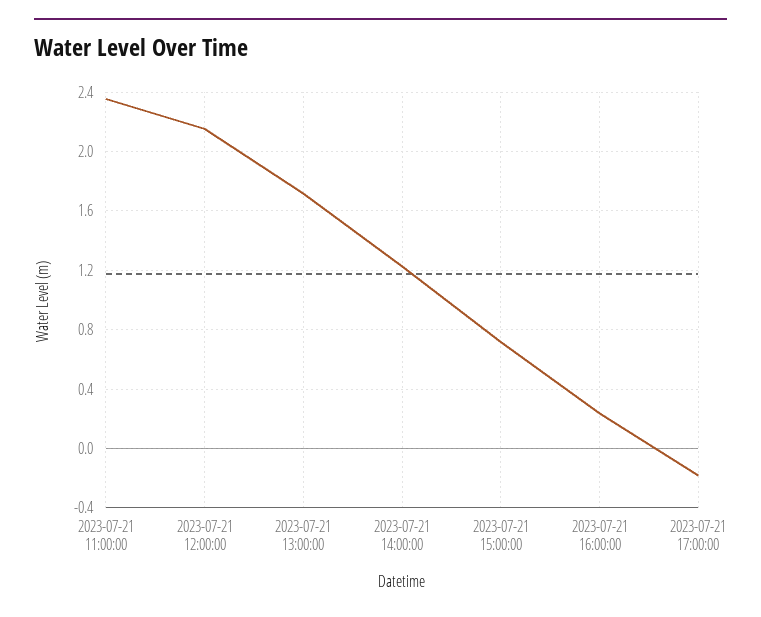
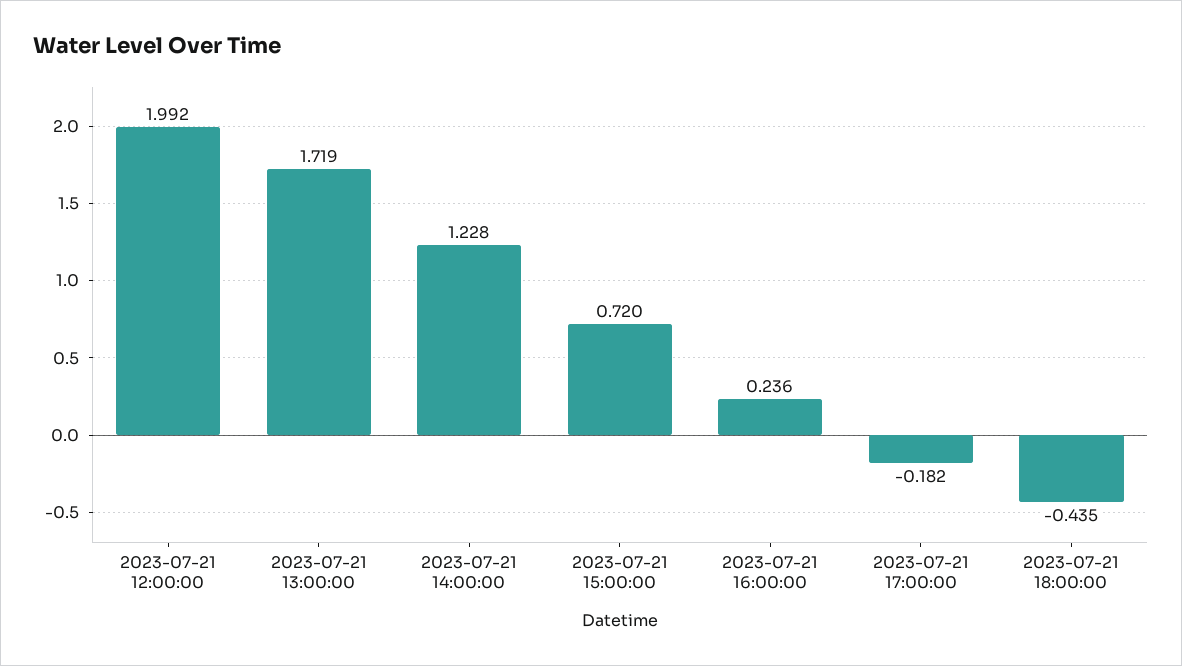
2023-07-21 11:00:00: 2.35 -> none
2023-07-21 12:00:00: 2.15 -> 1.992
2023-07-21 18:00:00: none -> -0.435

